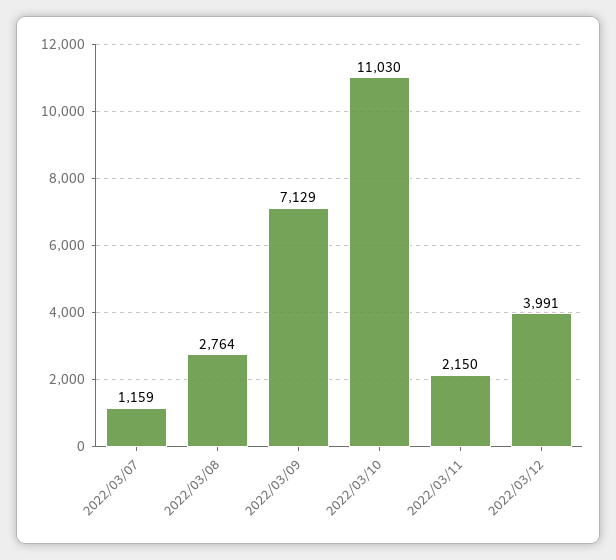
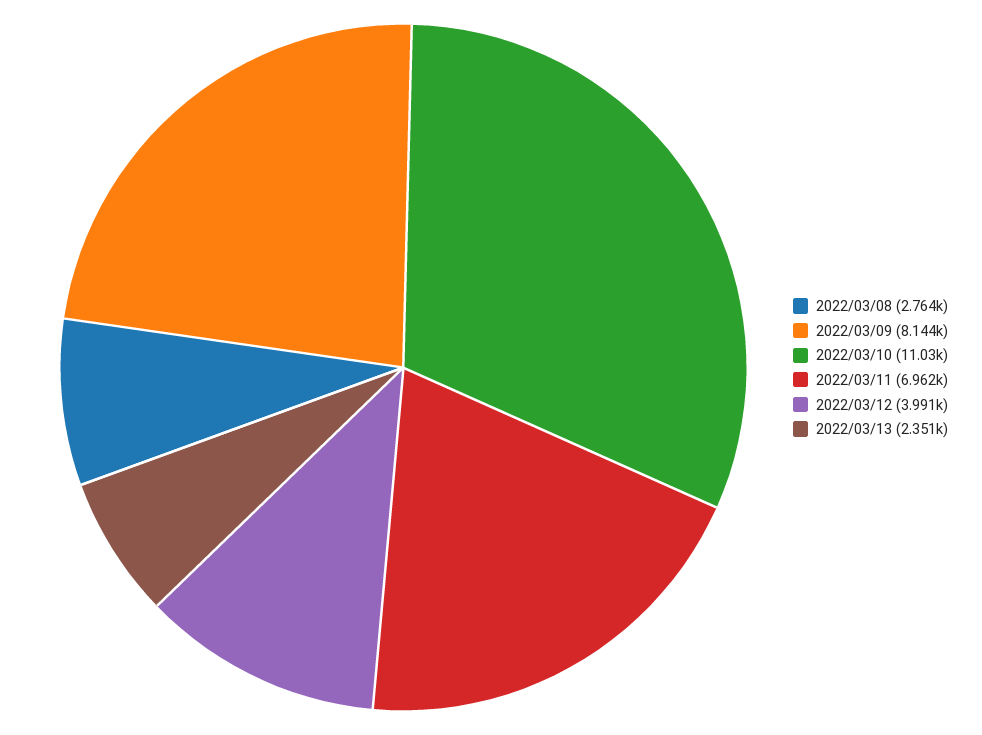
2022/03/07: 1159 -> none
2022/03/09: 7129 -> 8144
2022/03/11: 2150 -> 6962
2022/03/13: none -> 2351

